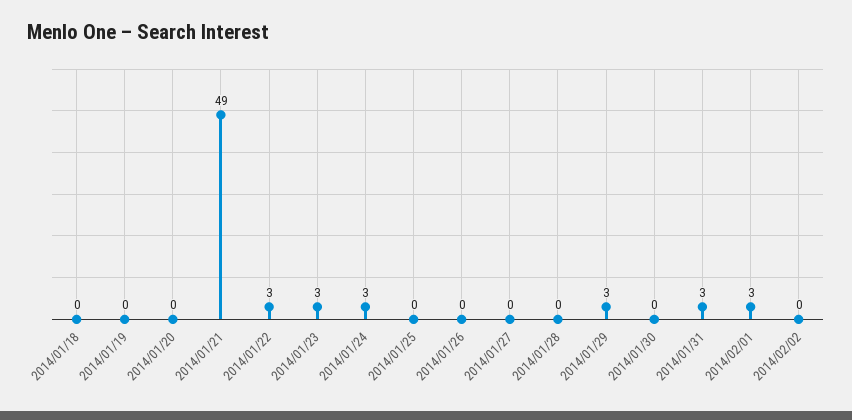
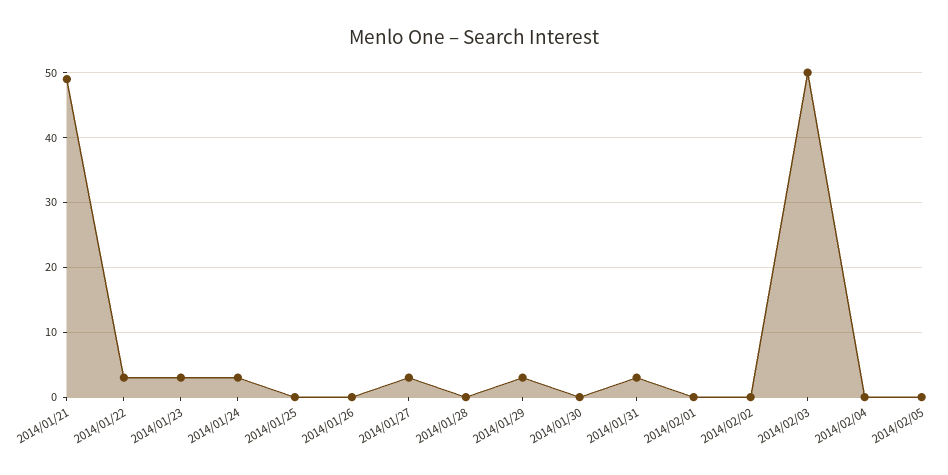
2014/01/18: 0 -> none
2014/01/19: 0 -> none
2014/01/20: 0 -> none
2014/01/27: 0 -> 3
2014/02/01: 3 -> 0
2014/02/03: none -> 50
2014/02/04: none -> 0
2014/02/05: none -> 0

